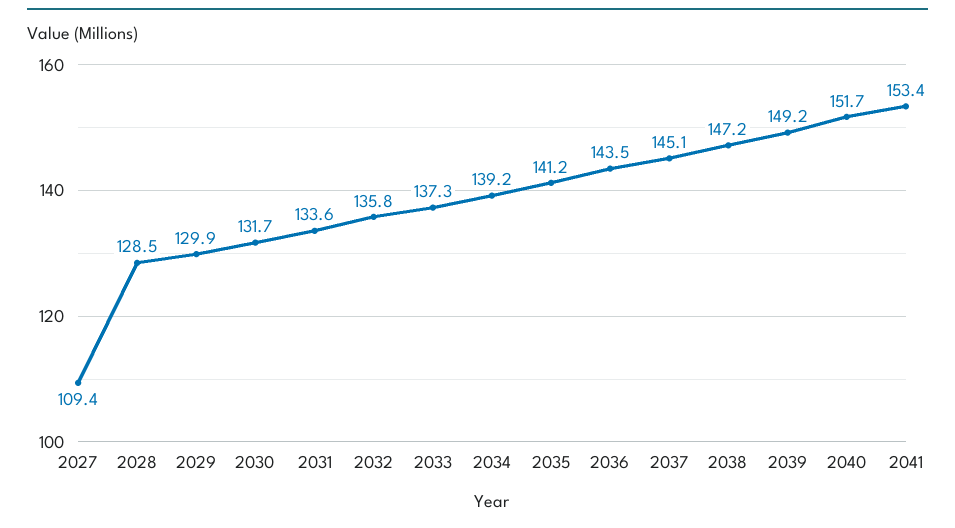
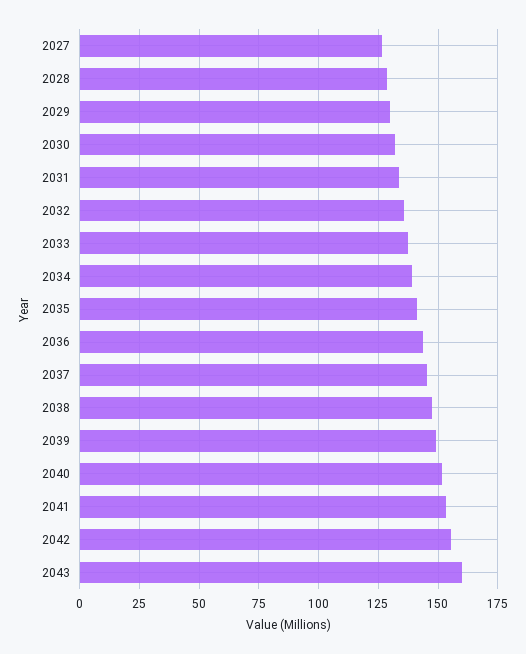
2027: 109.4 -> 125
2042: none -> 155
2043: none -> 160

